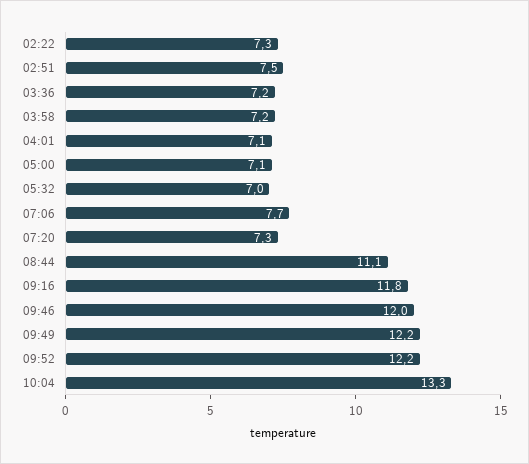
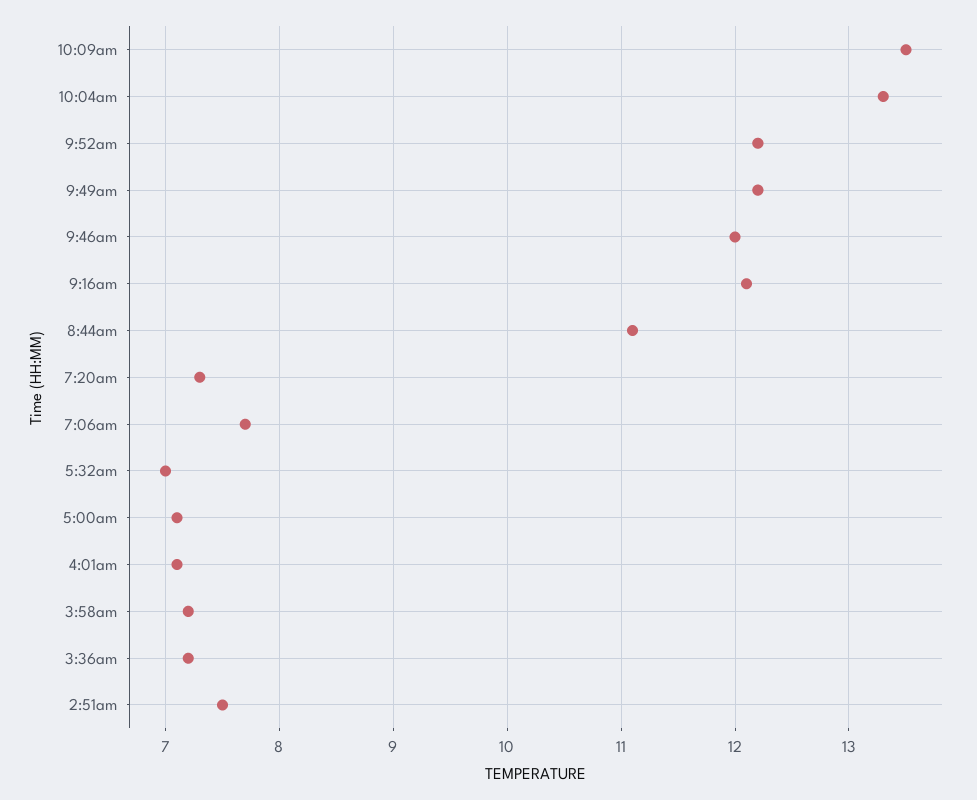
02:22: 7.3 -> none
09:16: 11.8 -> 12.1
10:09am: none -> 13.5

